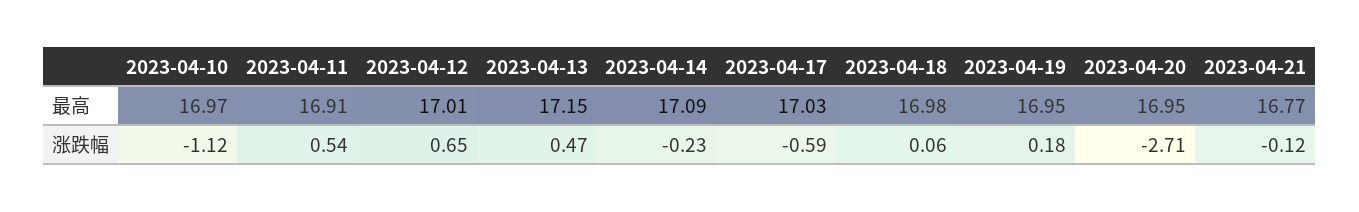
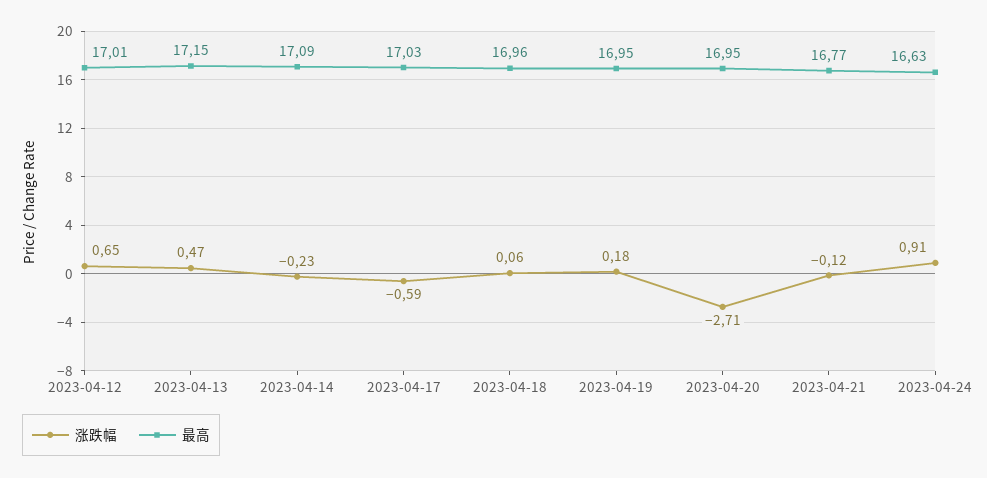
最高, 2023-04-10: 16.97 -> none
最高, 2023-04-11: 16.91 -> none
最高, 2023-04-18: 16.98 -> 16.96
涨跌幅, 2023-04-10: -1.12 -> none
涨跌幅, 2023-04-11: 0.54 -> none
涨跌幅, 2023-04-24: none -> 0.91
最高, 2023-04-24: none -> 16.63

